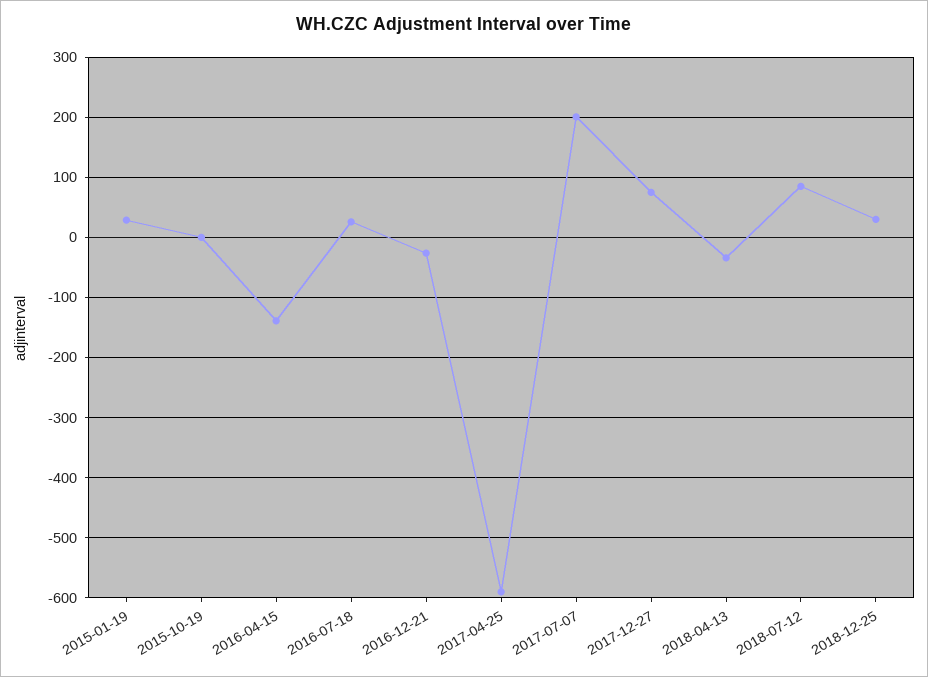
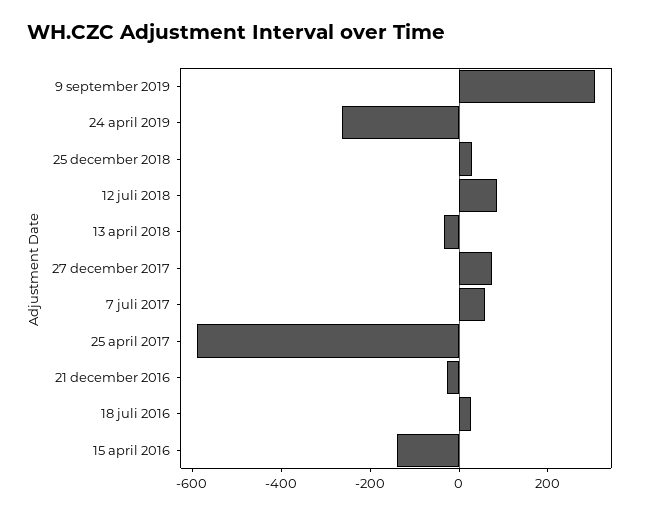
2015-01-19: 30 -> none
2015-10-19: 0 -> none
2017-07-07: 200 -> 50
9 september 2019: none -> 300
24 april 2019: none -> -250

